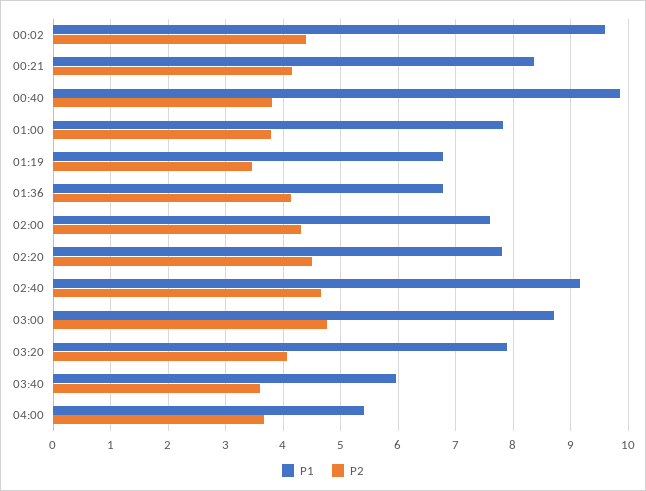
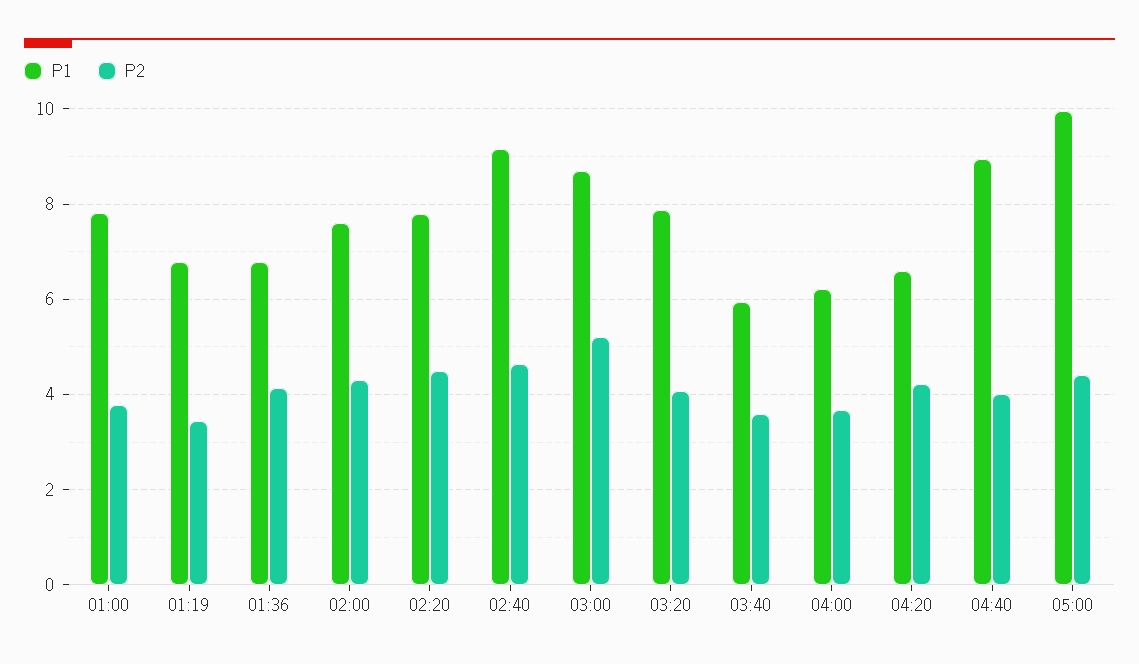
P1, 00:02: 9.6 -> none
P2, 00:02: 4.4 -> none
P1, 00:21: 8.4 -> none
P2, 00:21: 4.2 -> none
P1, 00:40: 9.8 -> none
P2, 00:40: 3.8 -> none
P2, 03:00: 4.8 -> 5.2
P1, 04:00: 5.4 -> 6.2
P1, 04:20: none -> 6.6
P2, 04:20: none -> 4.2
P1, 04:40: none -> 9
P2, 04:40: none -> 4
P1, 05:00: none -> 10
P2, 05:00: none -> 4.4

